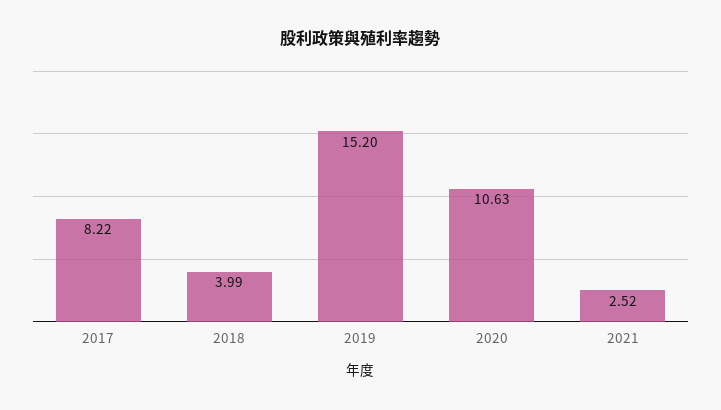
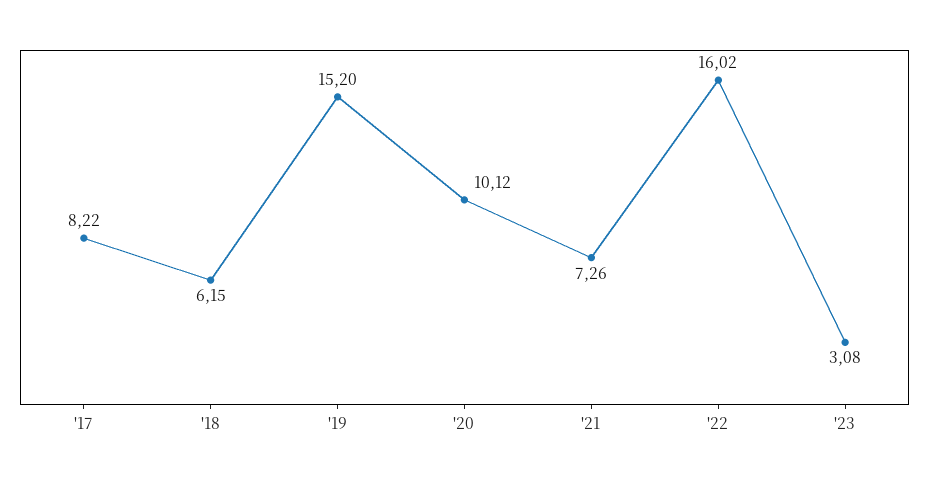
2018: 3.99 -> 6.15
2020: 10.63 -> 10.12
2021: 2.52 -> 7.26
'22: none -> 16.02
'23: none -> 3.08

